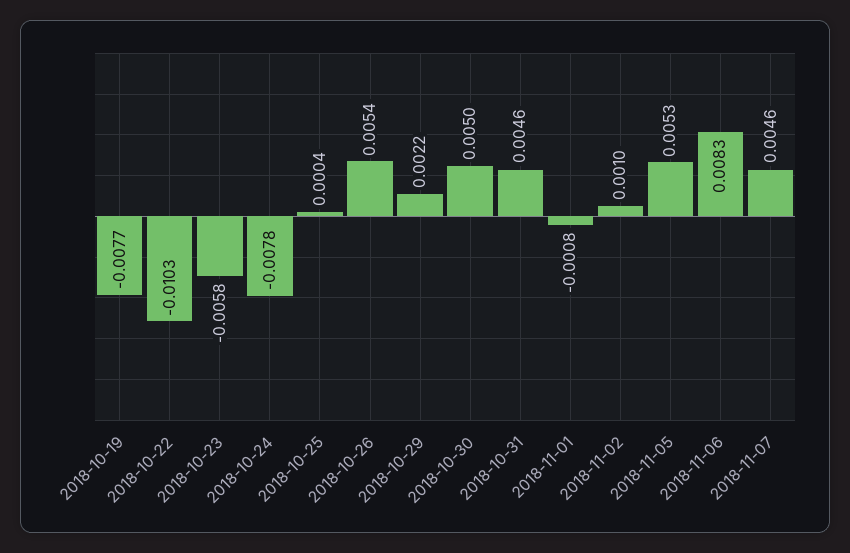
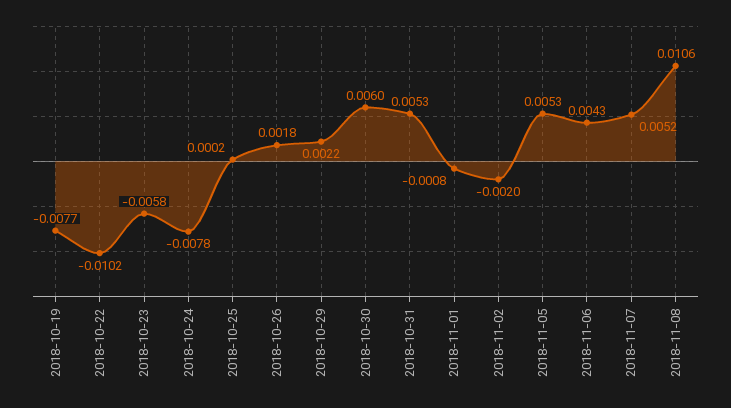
2018-10-22: -0.0103 -> -0.0102
2018-10-25: 0.0004 -> 0.0002
2018-10-26: 0.0054 -> 0.0018
2018-10-30: 0.005 -> 0.006
2018-10-31: 0.0046 -> 0.0053
2018-11-02: 0.001 -> -0.002
2018-11-06: 0.0083 -> 0.0043
2018-11-07: 0.0046 -> 0.0052
2018-11-08: none -> 0.0106

